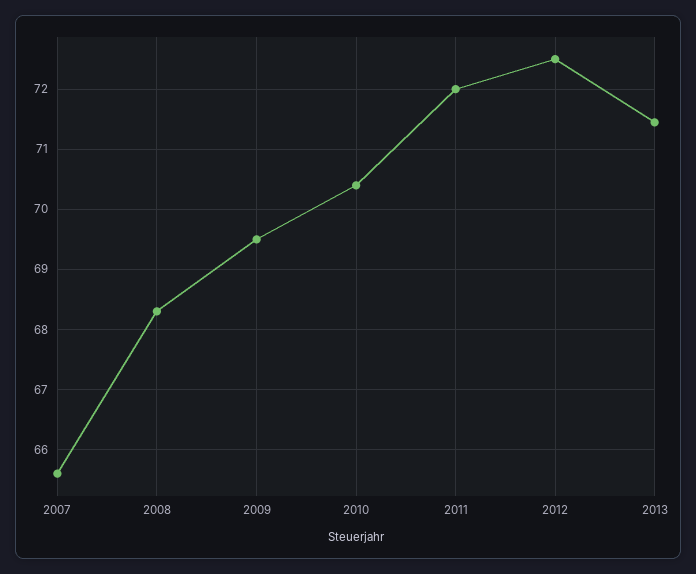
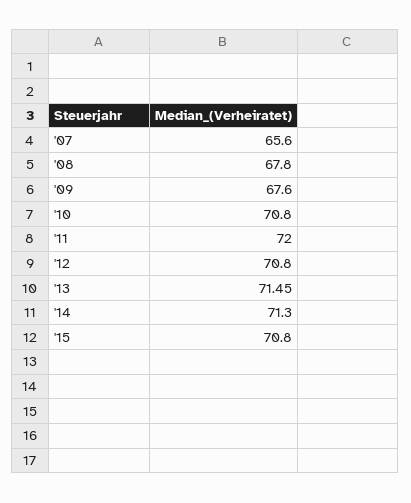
2008: 68.3 -> 67.8
2009: 69.5 -> 67.6
2010: 70.4 -> 70.8
2012: 72.5 -> 70.8
'14: none -> 71.3
'15: none -> 70.8

